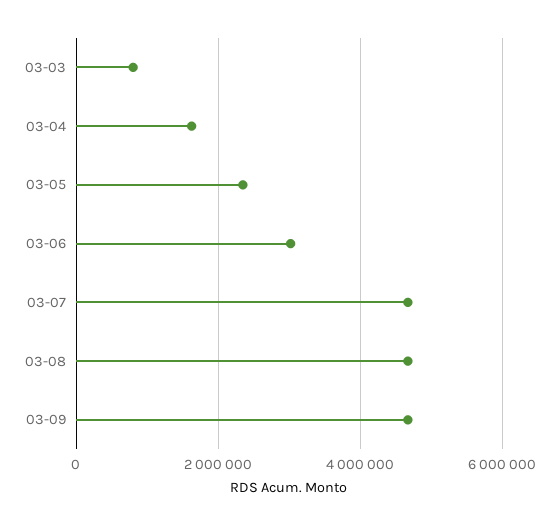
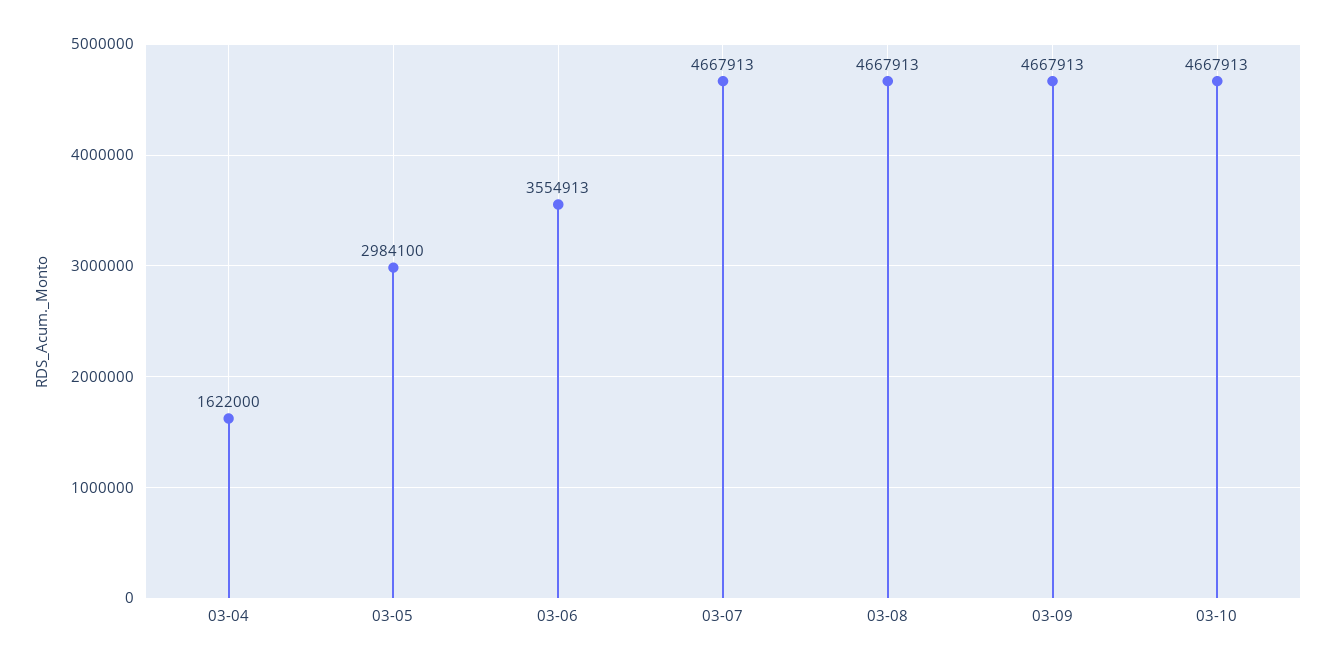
03-03: 800000 -> none
03-05: 2400000 -> 2984100
03-06: 3000000 -> 3554913
03-10: none -> 4667913

